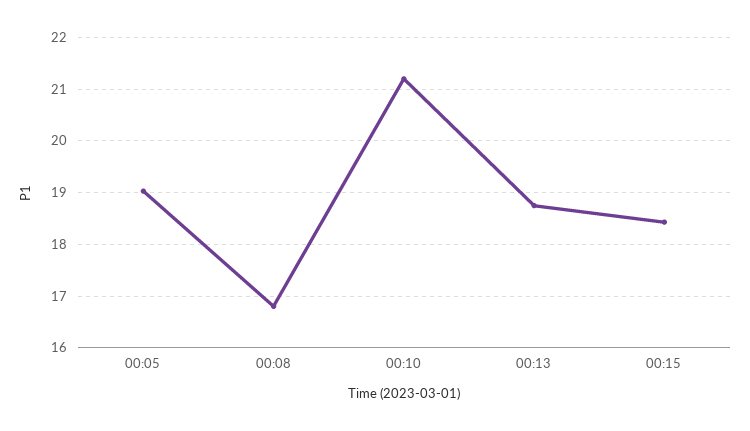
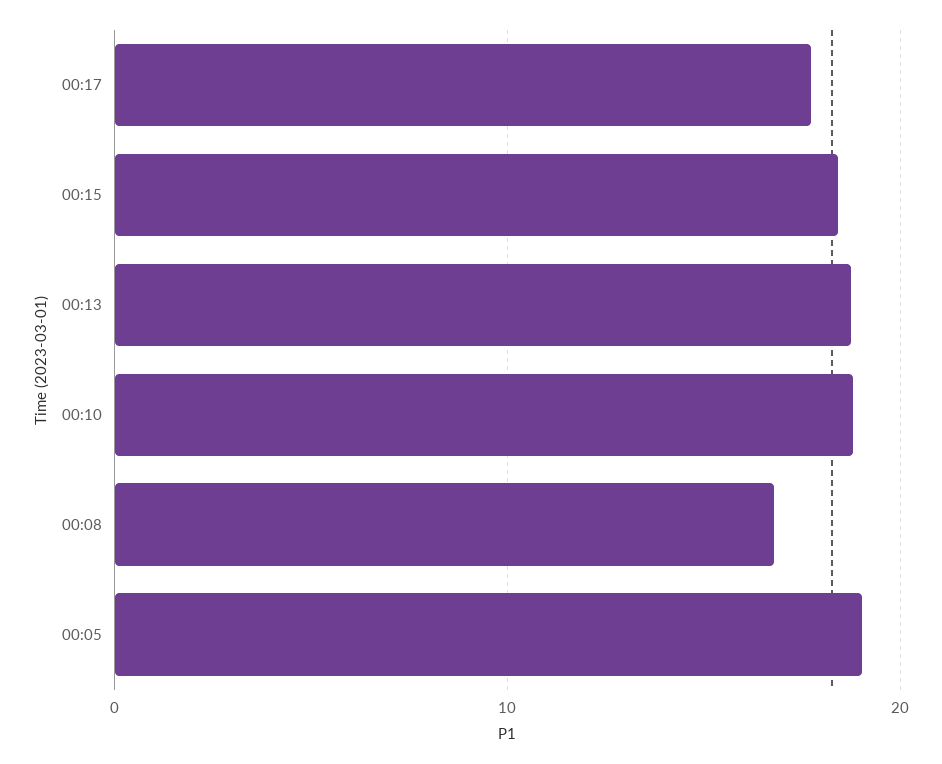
00:10: 21.2 -> 19
00:17: none -> 18

